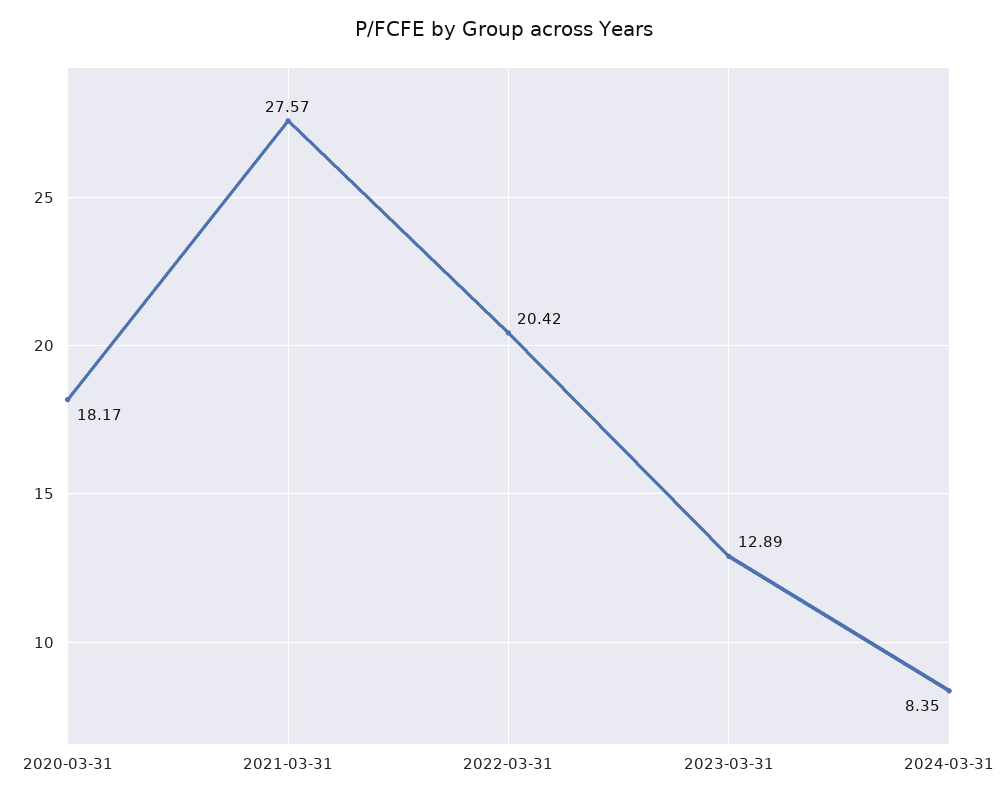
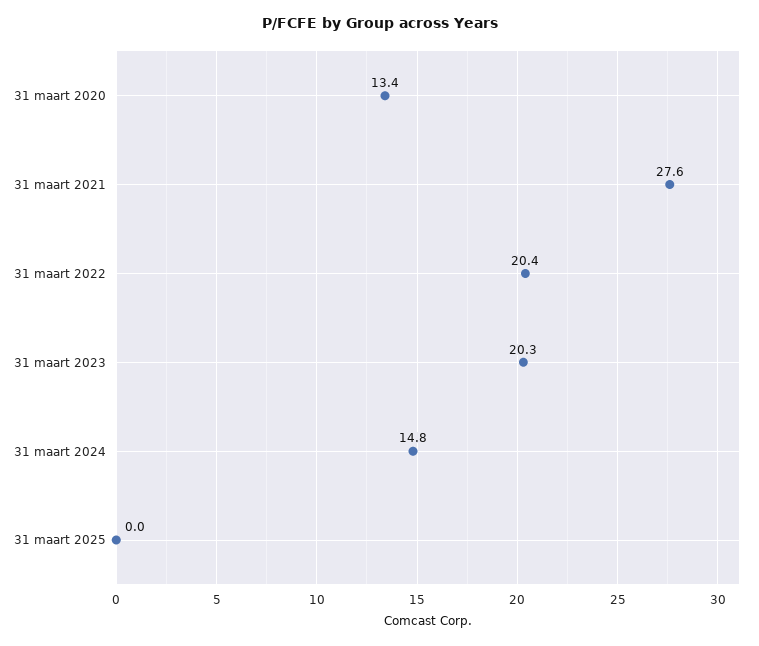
2020-03-31: 18.17 -> 13.4
2023-03-31: 12.89 -> 20.3
2024-03-31: 8.35 -> 14.8
31 maart 2025: none -> 0

